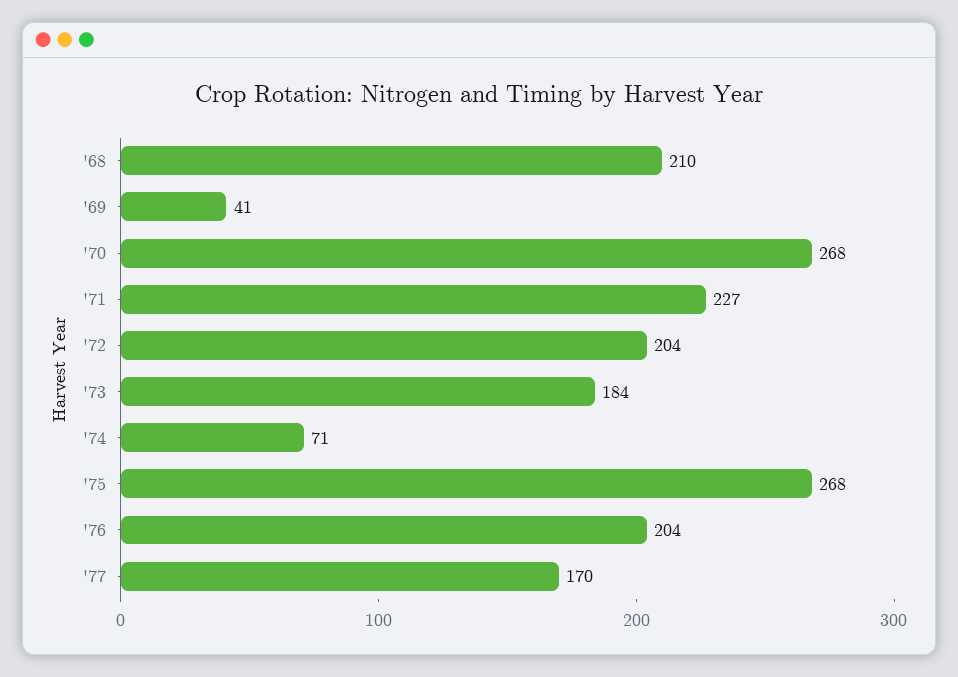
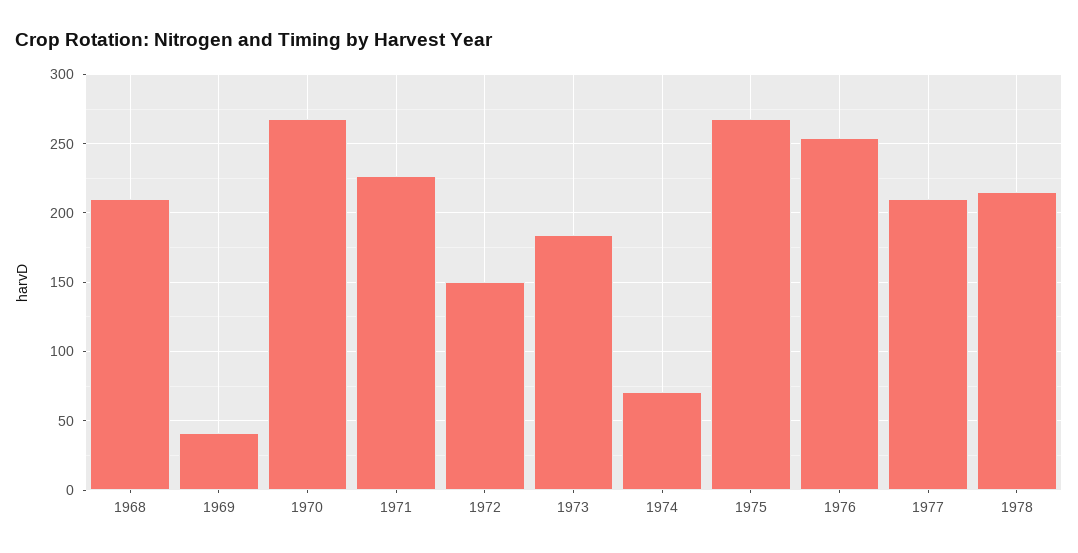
'72: 204 -> 150
'76: 204 -> 255
'77: 170 -> 210
1978: none -> 215

